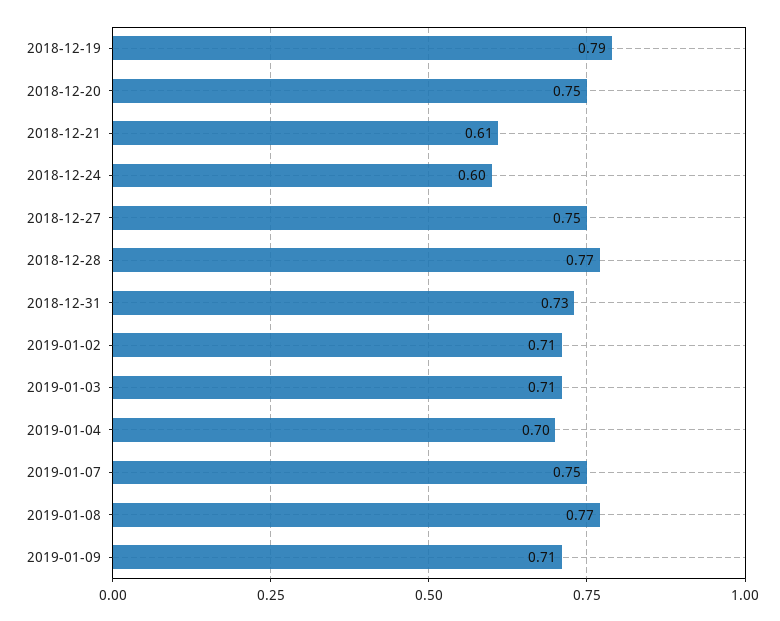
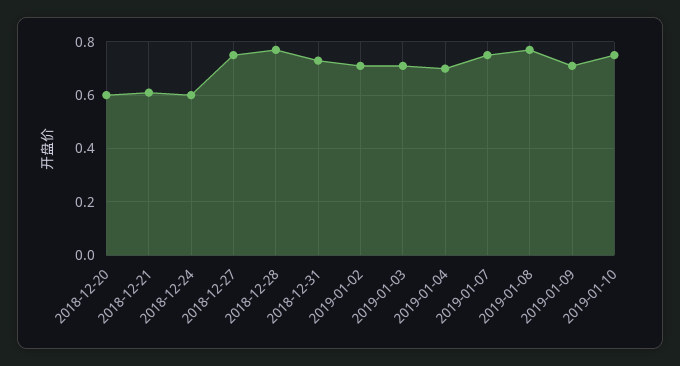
2018-12-19: 0.79 -> none
2018-12-20: 0.75 -> 0.6
2019-01-10: none -> 0.75

